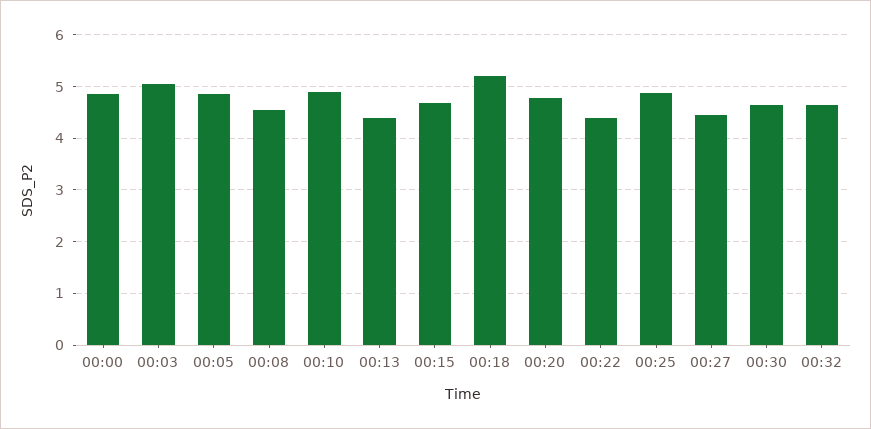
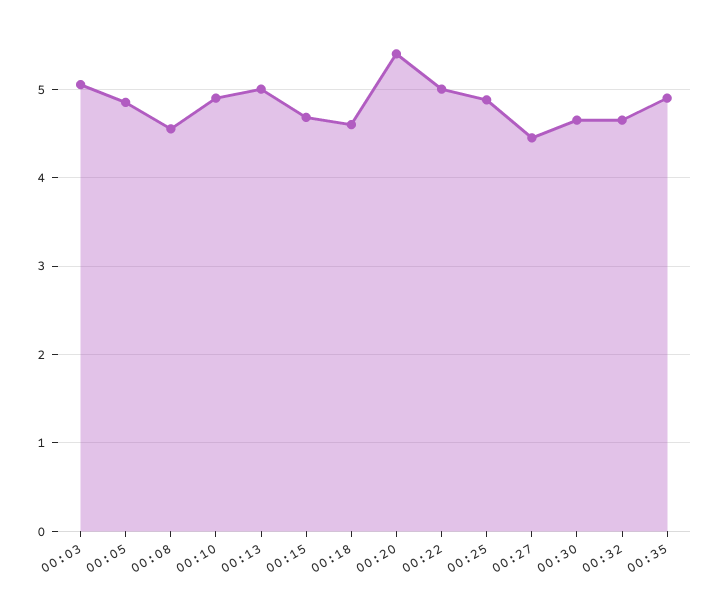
00:00: 4.8 -> none
00:13: 4.4 -> 5
00:18: 5.2 -> 4.6
00:20: 4.8 -> 5.4
00:22: 4.4 -> 5
00:35: none -> 4.9

